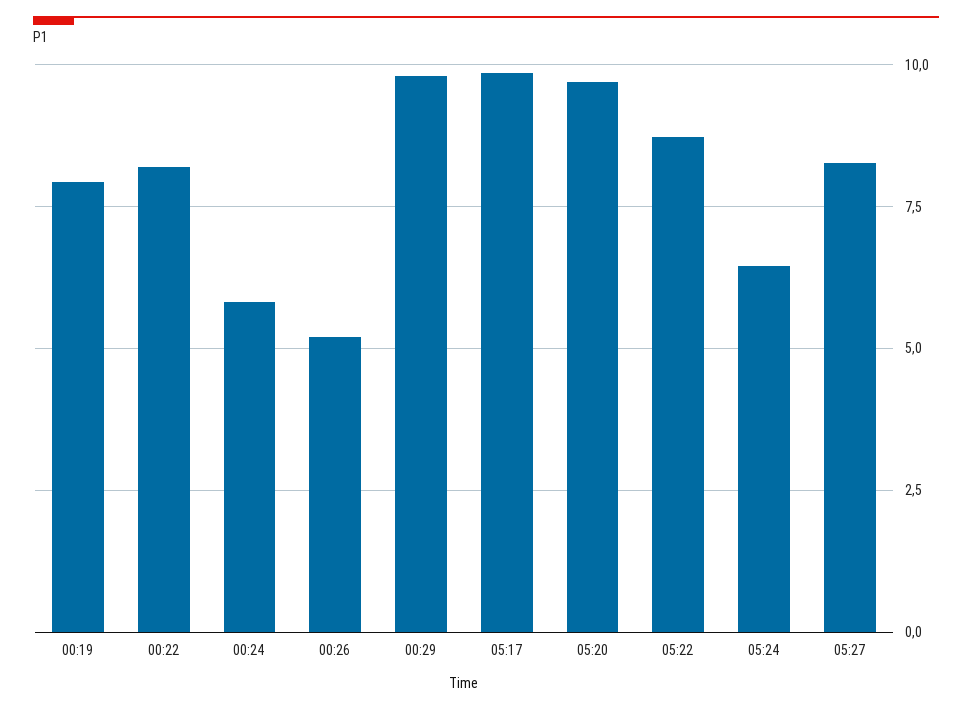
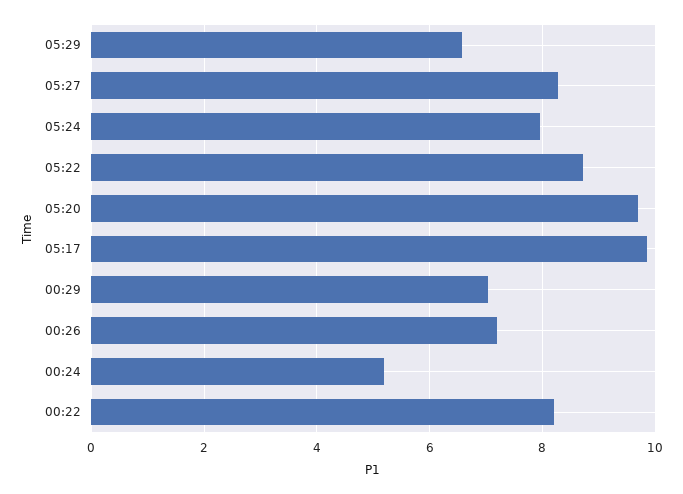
00:19: 8 -> none
00:24: 5.75 -> 5.2
00:26: 5.25 -> 7.2
00:29: 9.75 -> 7
05:24: 6.5 -> 8
05:29: none -> 6.6

